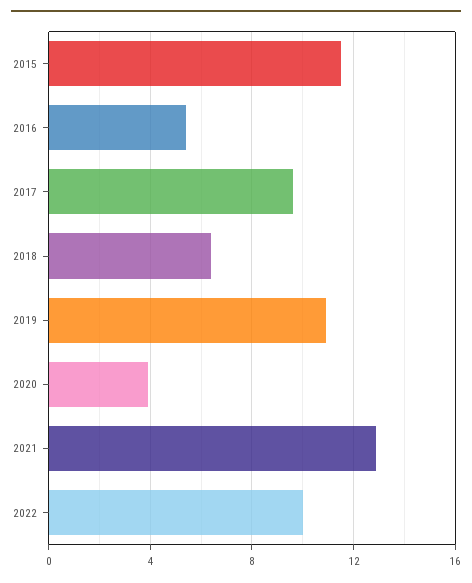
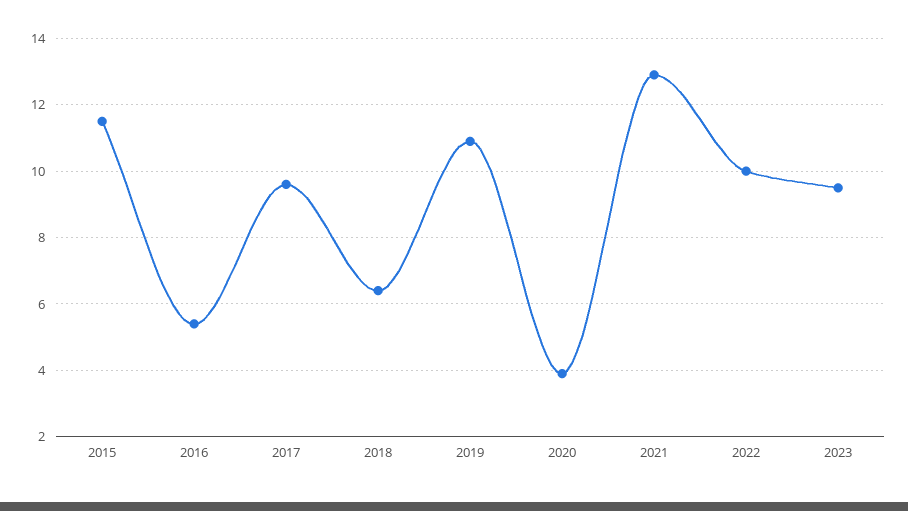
2023: none -> 9.5

